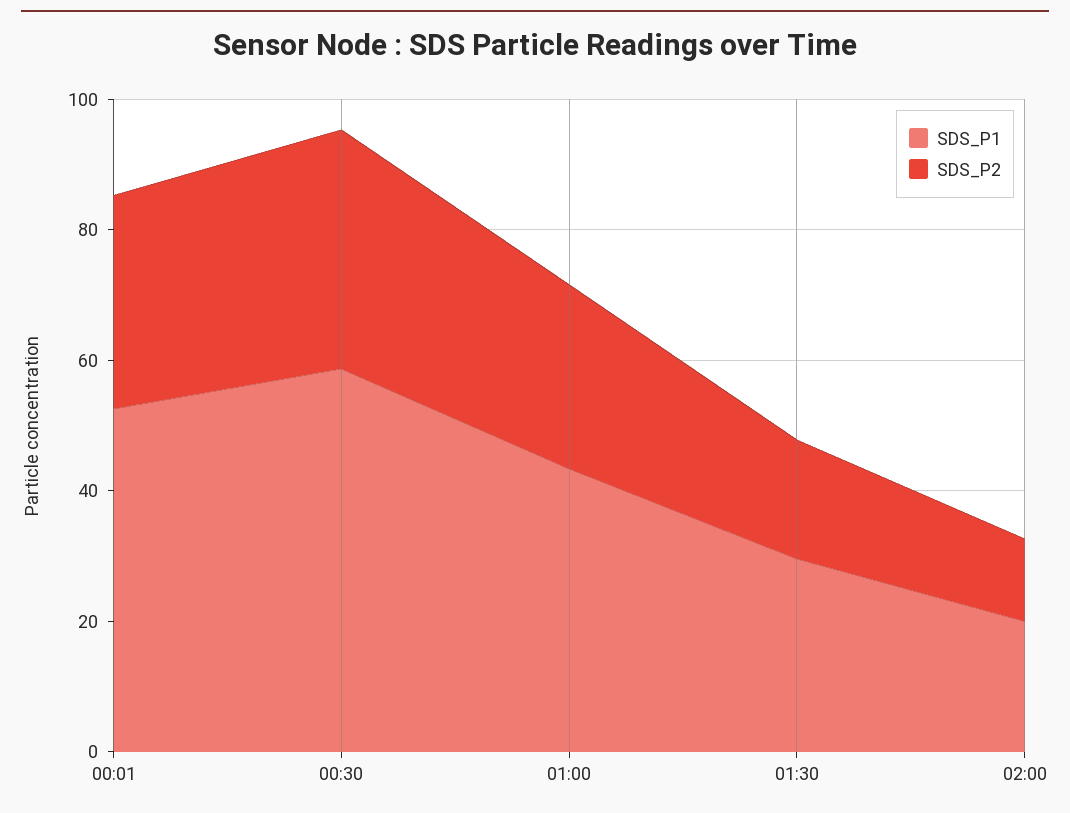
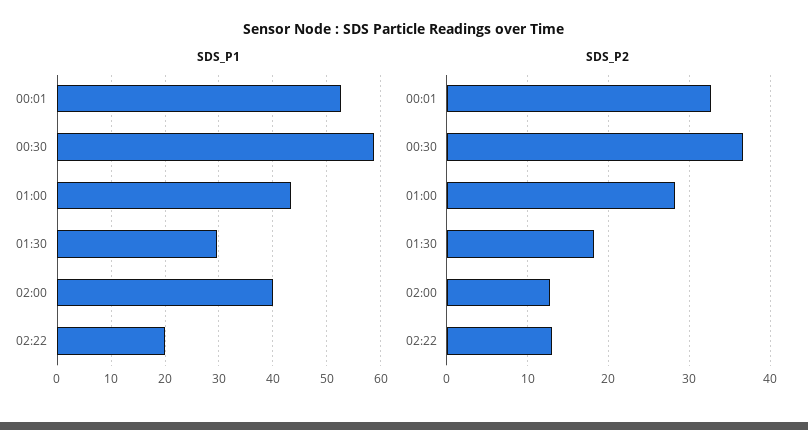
SDS_P1, 02:00: 20 -> 40
SDS_P1, 02:22: none -> 20
SDS_P2, 02:22: none -> 13

